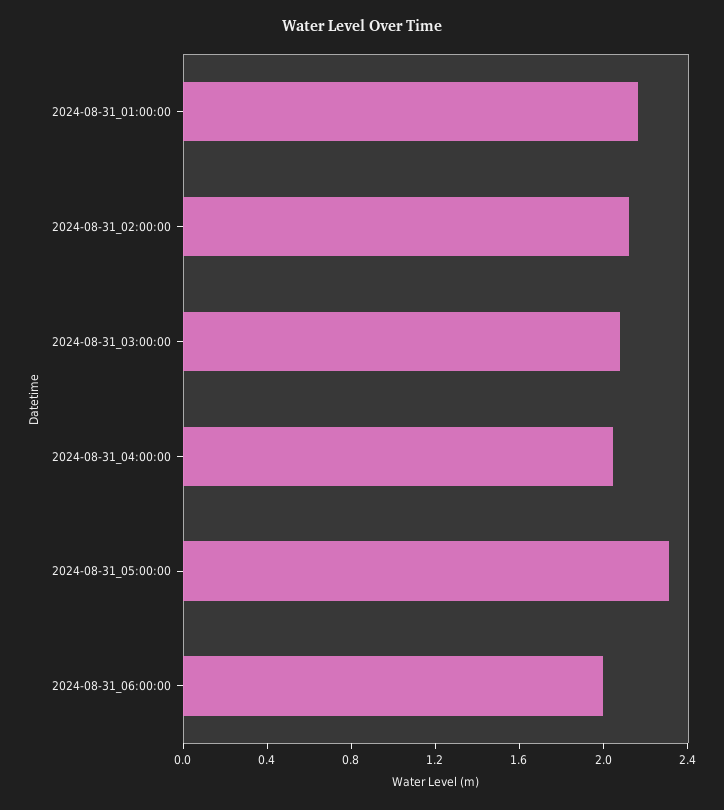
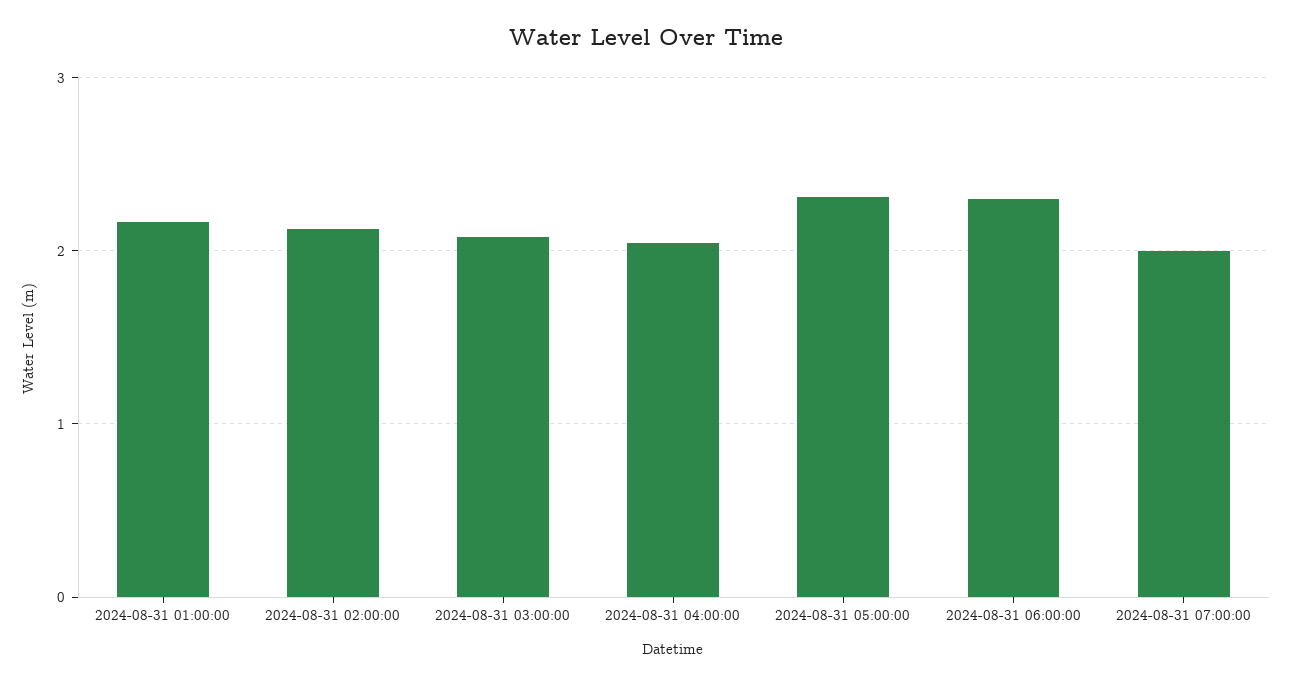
2024-08-31_06:00:00: 2 -> 2.3
2024-08-31 07:00:00: none -> 2

